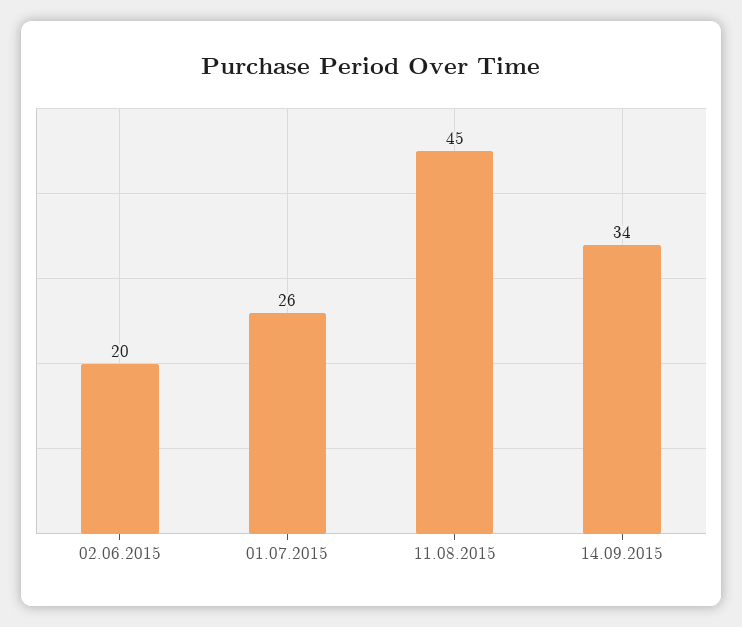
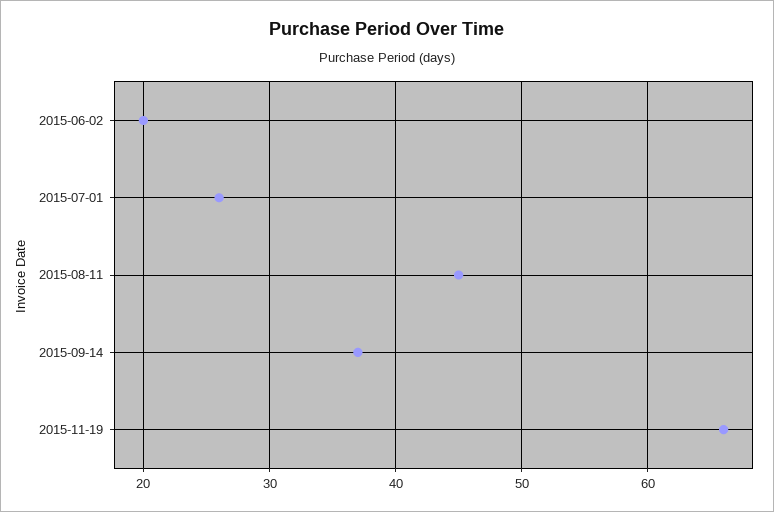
14.09.2015: 34 -> 37
2015-11-19: none -> 66

